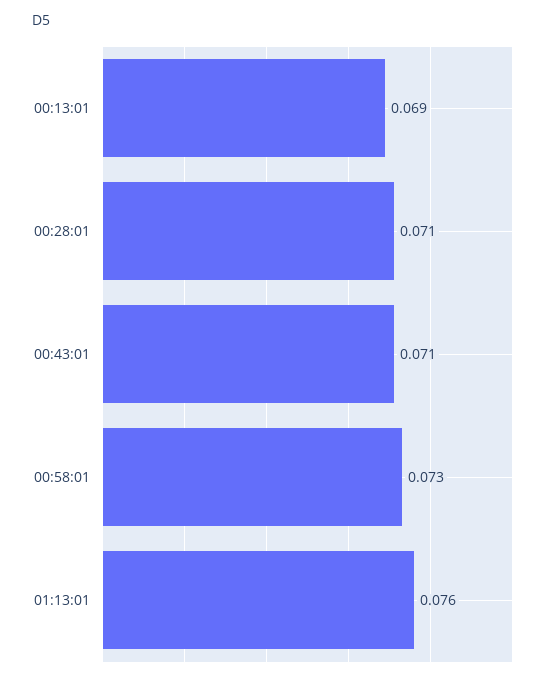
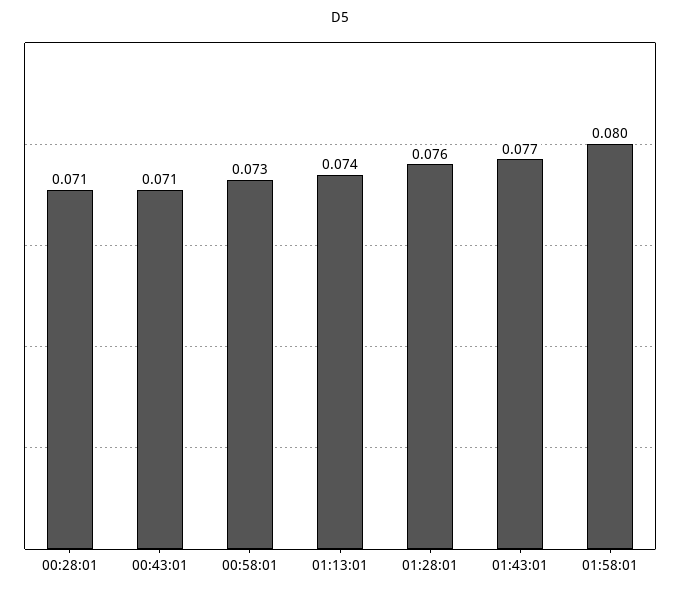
00:13:01: 0.069 -> none
01:13:01: 0.076 -> 0.074
01:28:01: none -> 0.076
01:43:01: none -> 0.077
01:58:01: none -> 0.08

